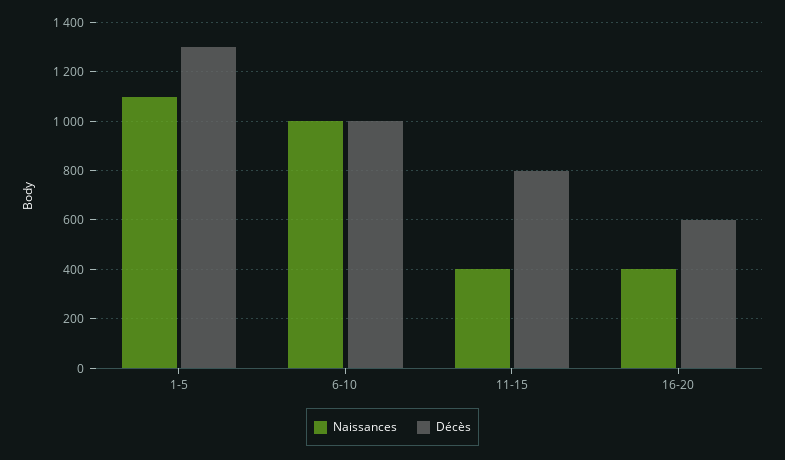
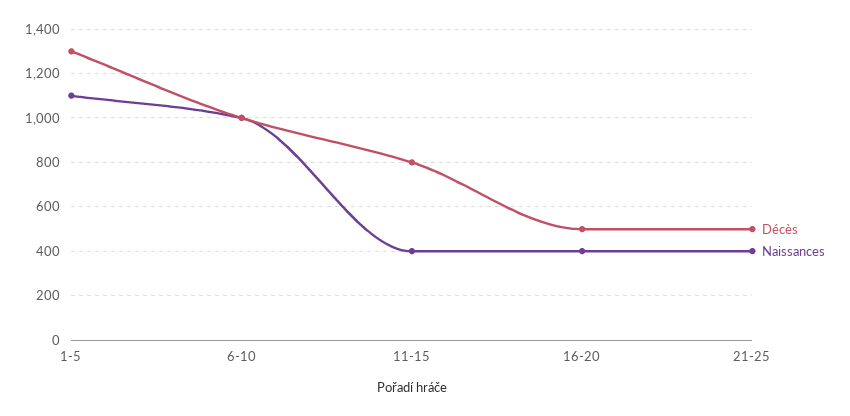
Décès, 16-20: 600 -> 500
Décès, 21-25: none -> 500
Naissances, 21-25: none -> 400

